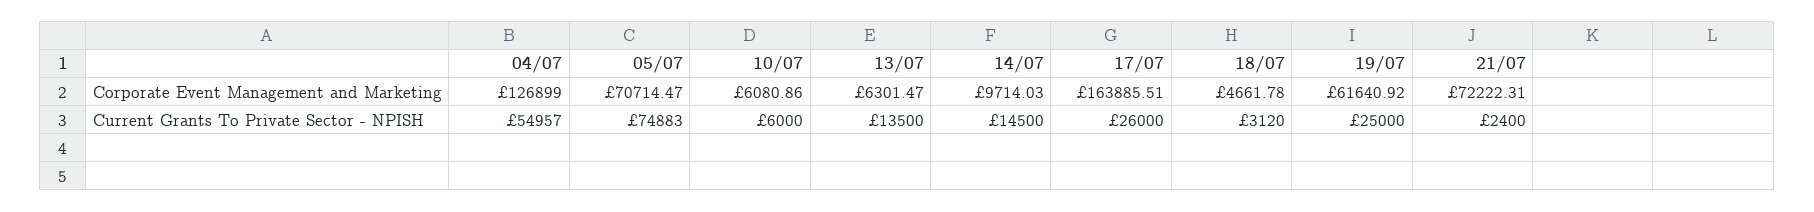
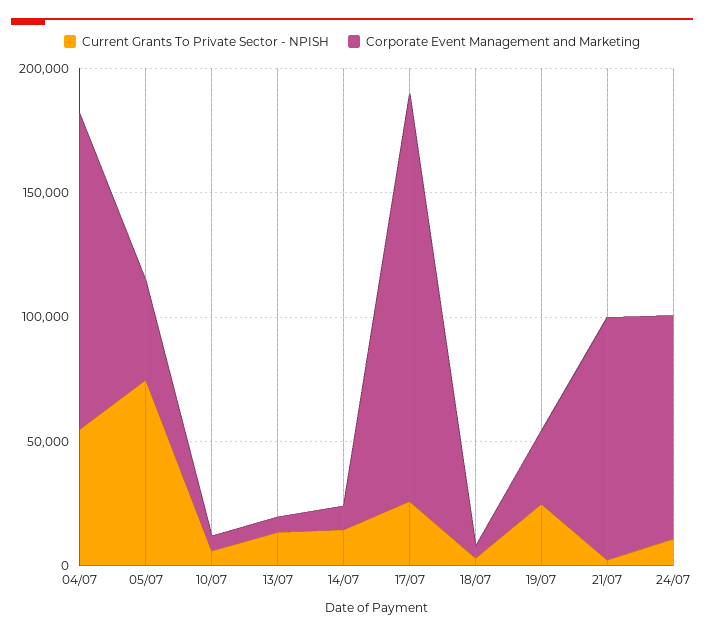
Corporate Event Management and Marketing, 05/07: 70714.47 -> 40000
Corporate Event Management and Marketing, 19/07: 61640.92 -> 30000
Corporate Event Management and Marketing, 21/07: 72222.31 -> 100000
Current Grants To Private Sector - NPISH, 24/07: none -> 10000
Corporate Event Management and Marketing, 24/07: none -> 90000

